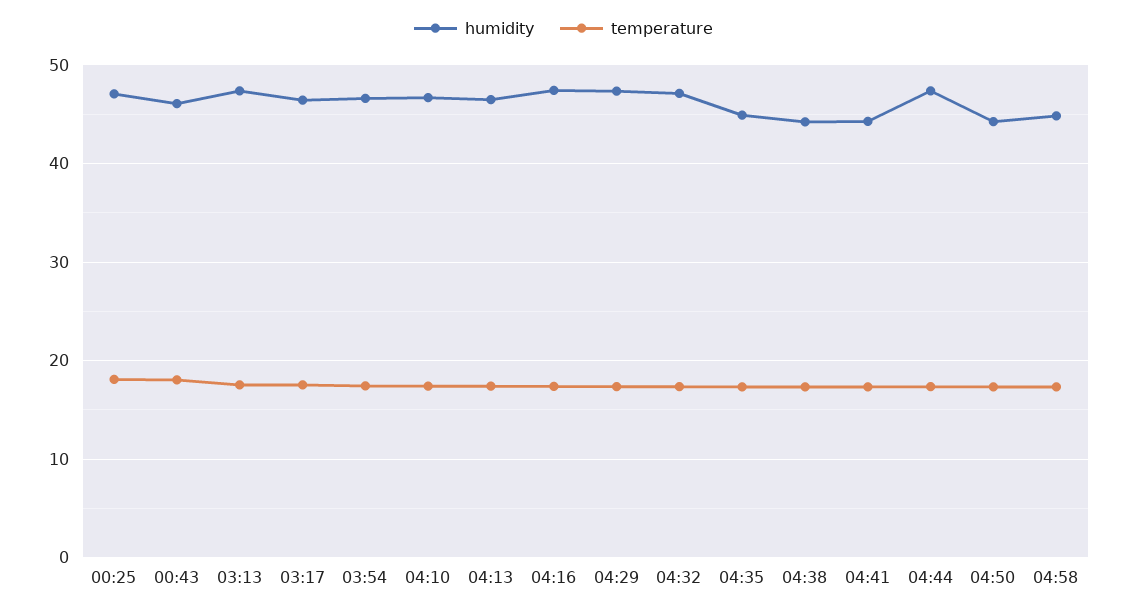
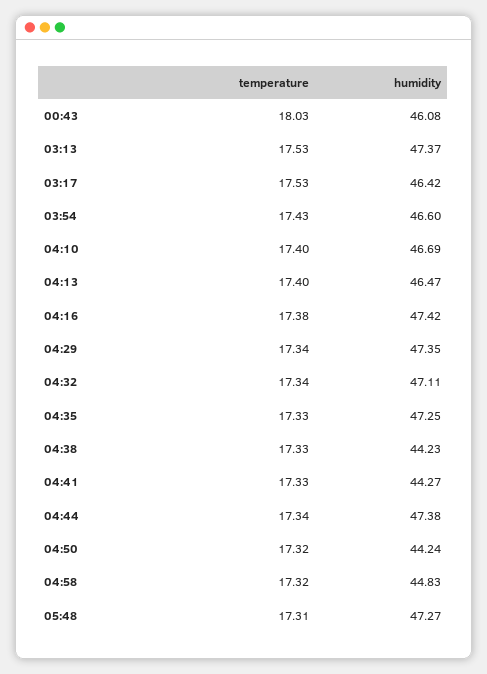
humidity, 00:25: 47 -> none
temperature, 00:25: 18 -> none
humidity, 04:35: 45 -> 47.25
temperature, 05:48: none -> 17.31
humidity, 05:48: none -> 47.27

